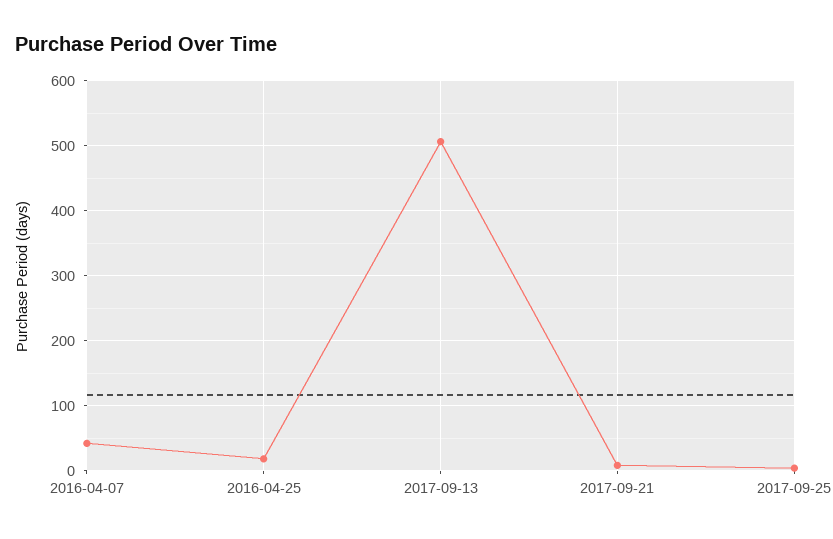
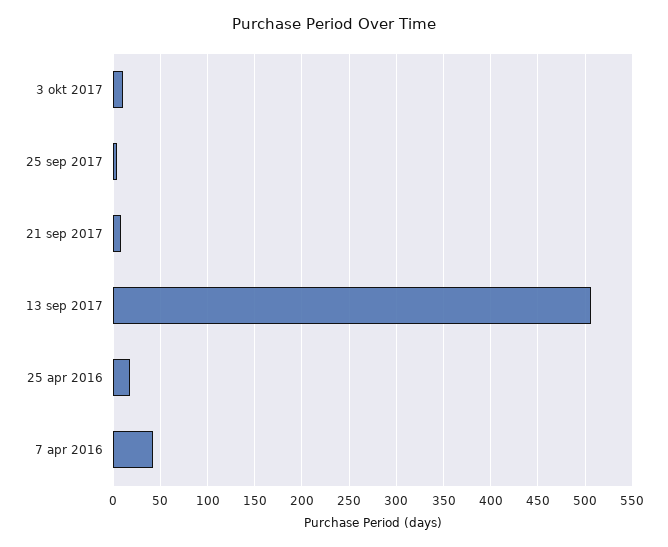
3 okt 2017: none -> 10

